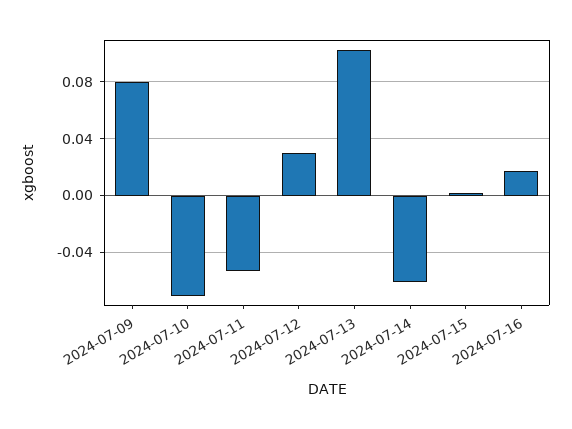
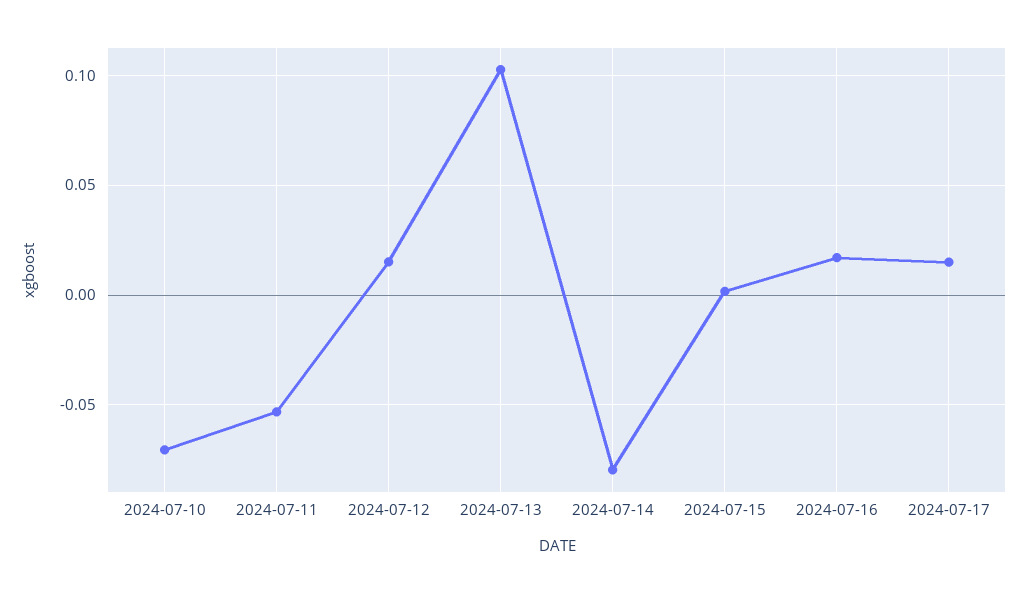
2024-07-09: 0.08 -> none
2024-07-12: 0.03 -> 0.015
2024-07-14: -0.06 -> -0.08
2024-07-17: none -> 0.015

